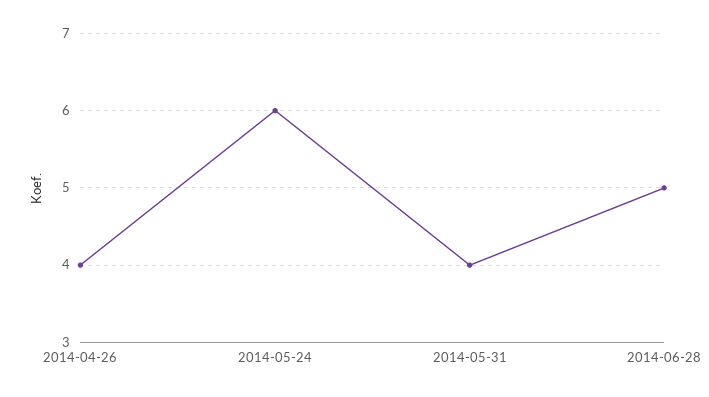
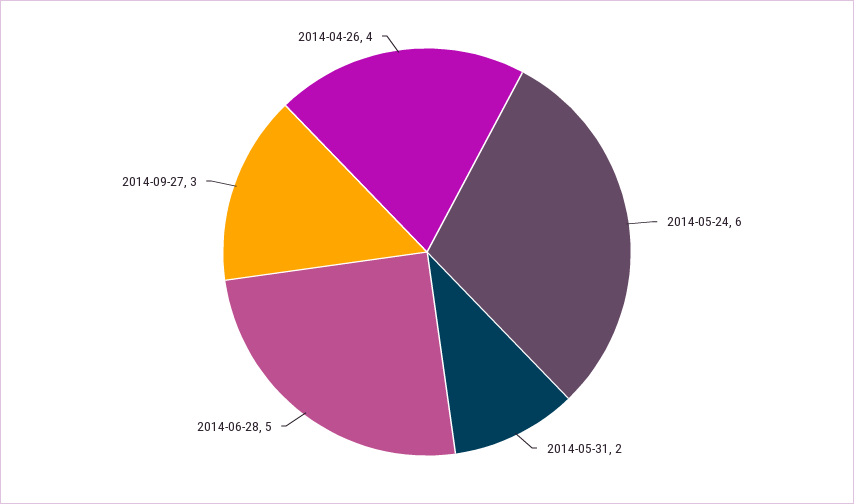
2014-05-31: 4 -> 2
2014-09-27: none -> 3

